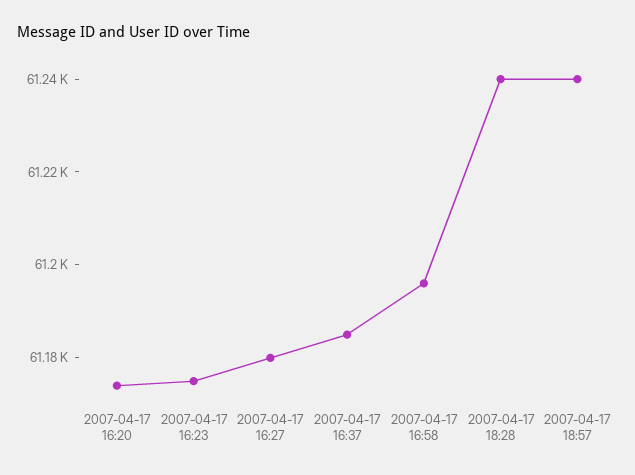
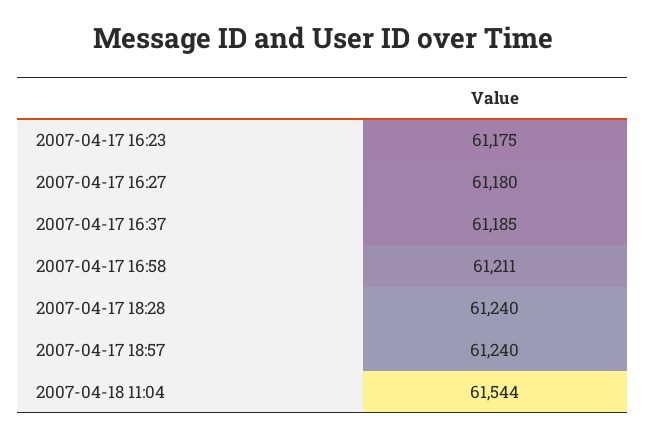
2007-04-17 16:20: 61175 -> none
2007-04-17 16:58: 61195 -> 61211
2007-04-18 11:04: none -> 61544

